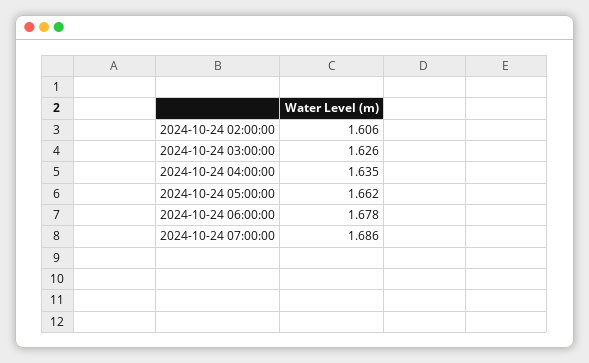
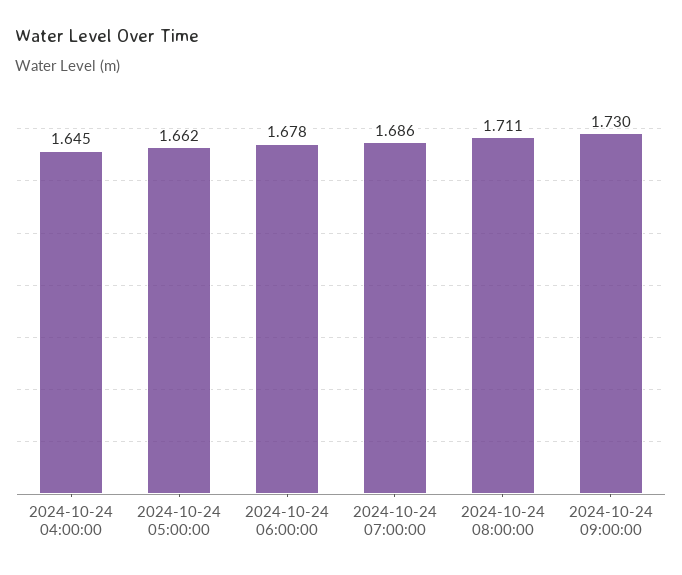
2024-10-24 02:00:00: 1.606 -> none
2024-10-24 03:00:00: 1.626 -> none
2024-10-24 04:00:00: 1.635 -> 1.645
2024-10-24 08:00:00: none -> 1.711
2024-10-24 09:00:00: none -> 1.73

